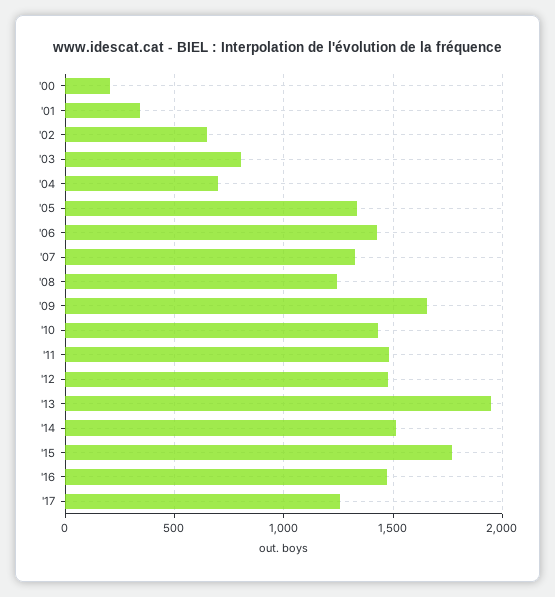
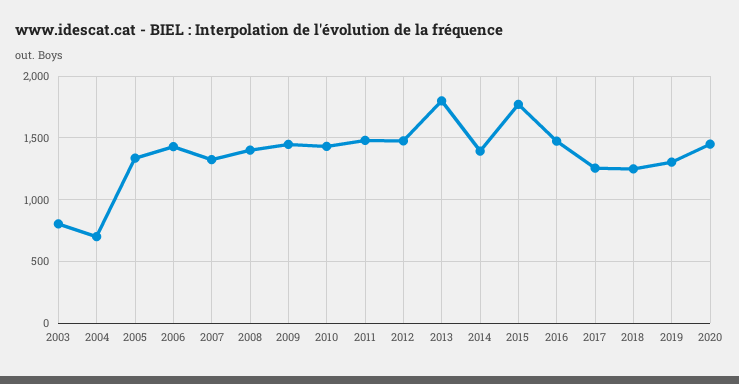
'00: 200 -> none
'01: 350 -> none
'02: 650 -> none
'08: 1250 -> 1400
'09: 1650 -> 1450
'13: 1950 -> 1800
'14: 1500 -> 1400
2018: none -> 1250
2019: none -> 1300
2020: none -> 1450

